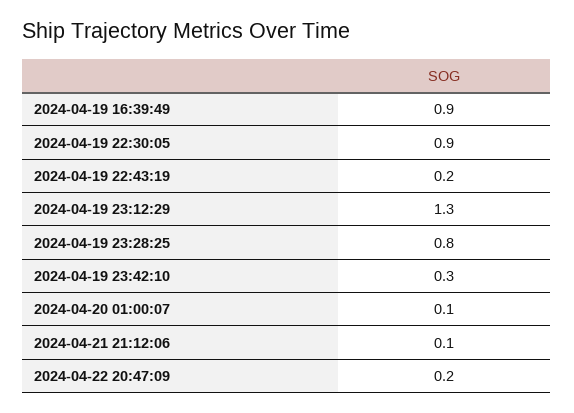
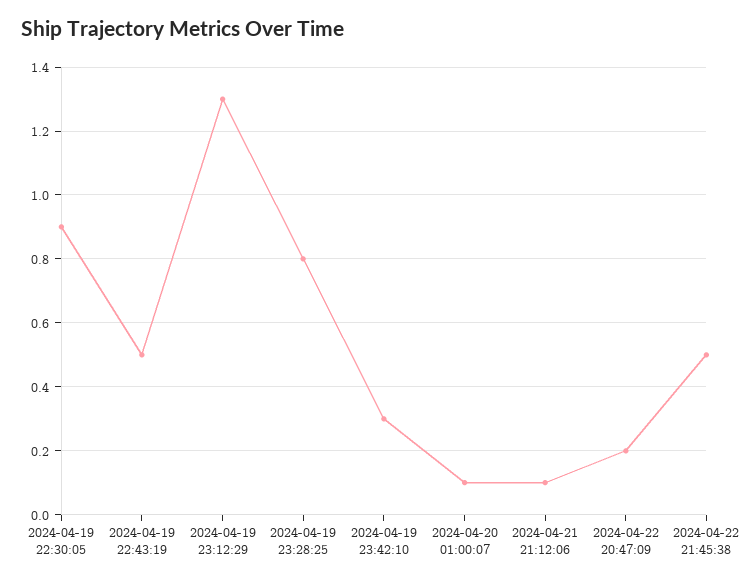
2024-04-19 16:39:49: 0.9 -> none
2024-04-19 22:43:19: 0.2 -> 0.5
2024-04-22 21:45:38: none -> 0.5

